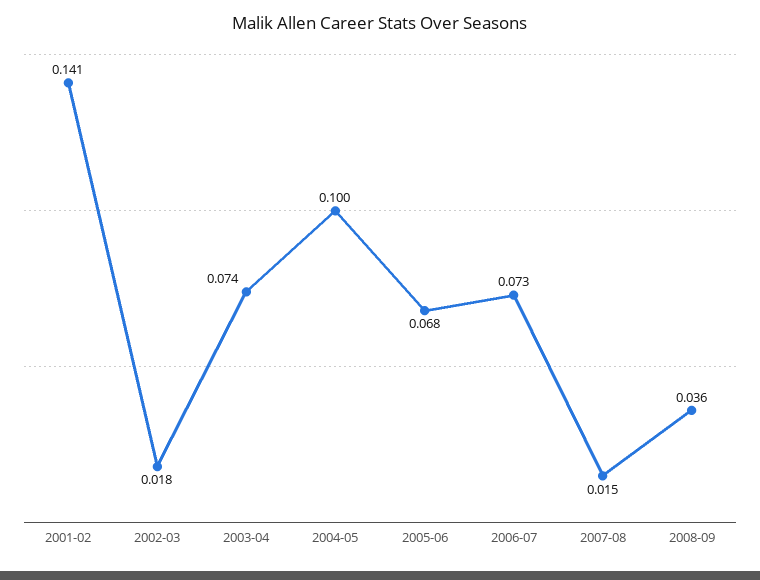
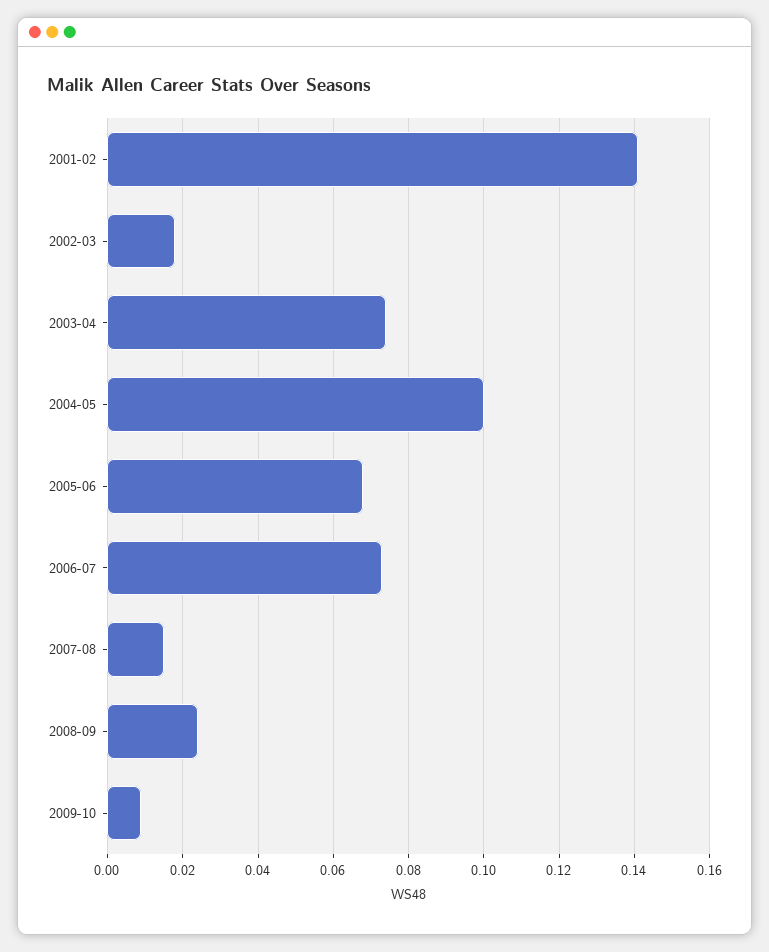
2008-09: 0.036 -> 0.025
2009-10: none -> 0.01

